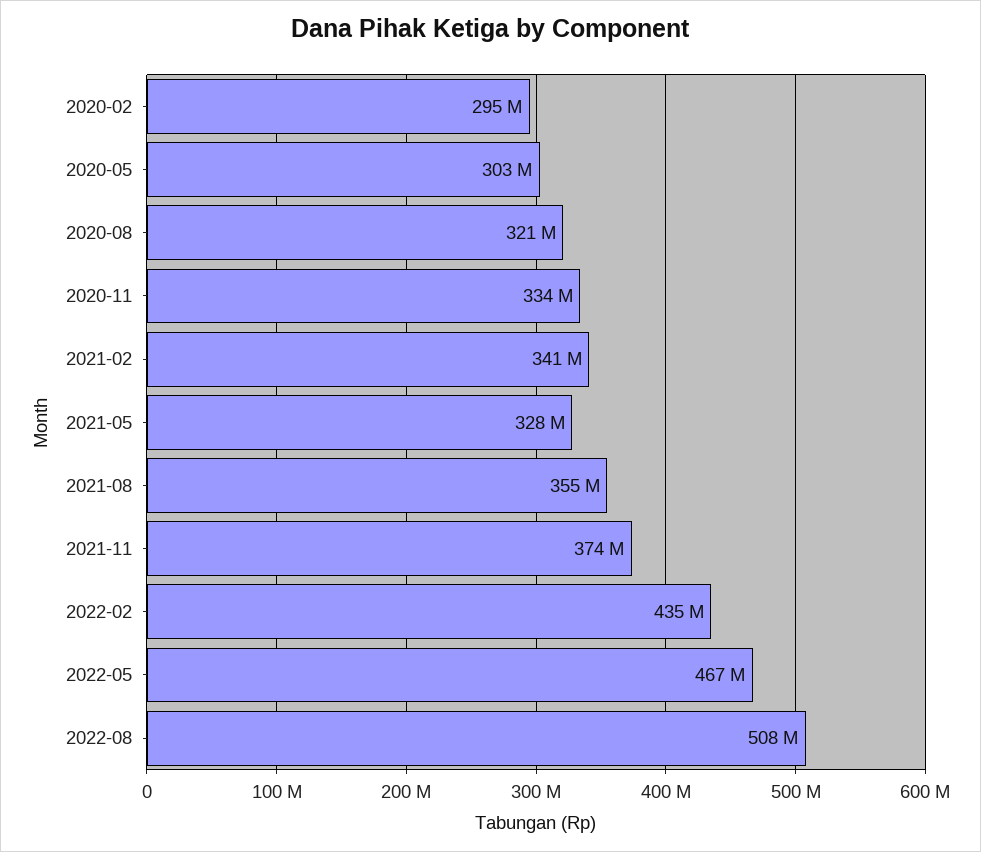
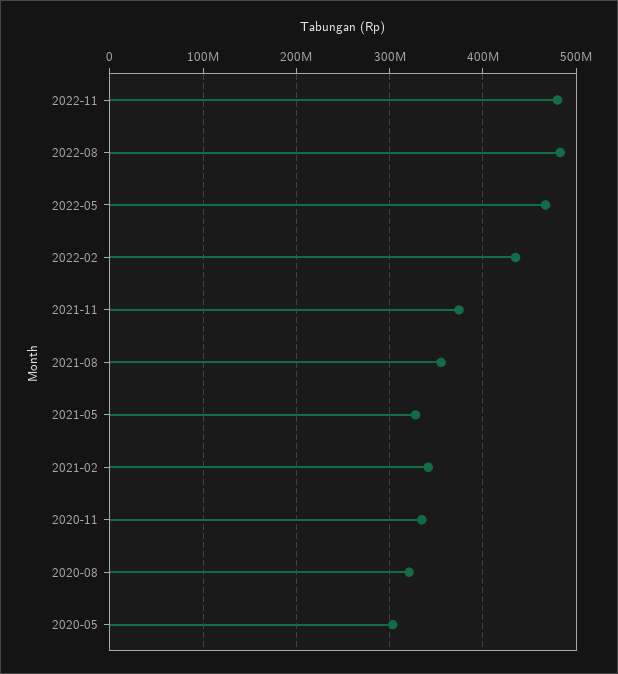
2020-02: 295000000 -> none
2022-08: 508000000 -> 480000000
2022-11: none -> 480000000

